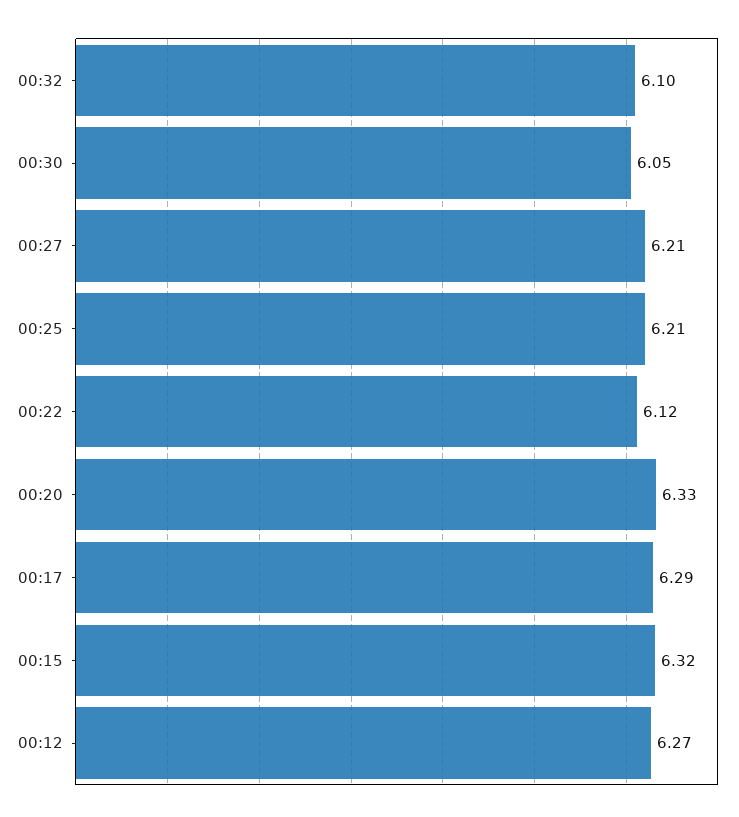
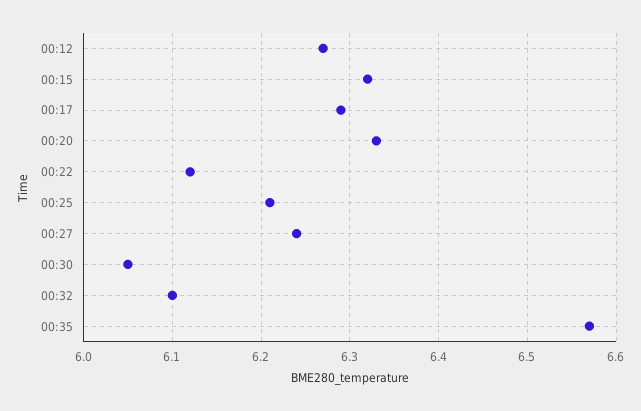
00:27: 6.21 -> 6.24
00:35: none -> 6.57

